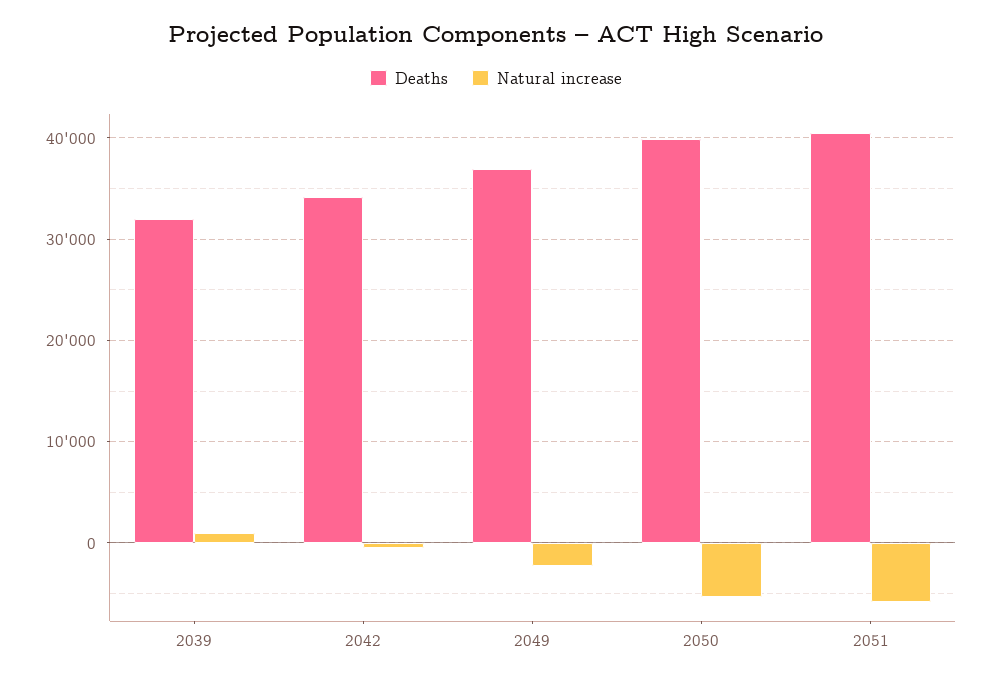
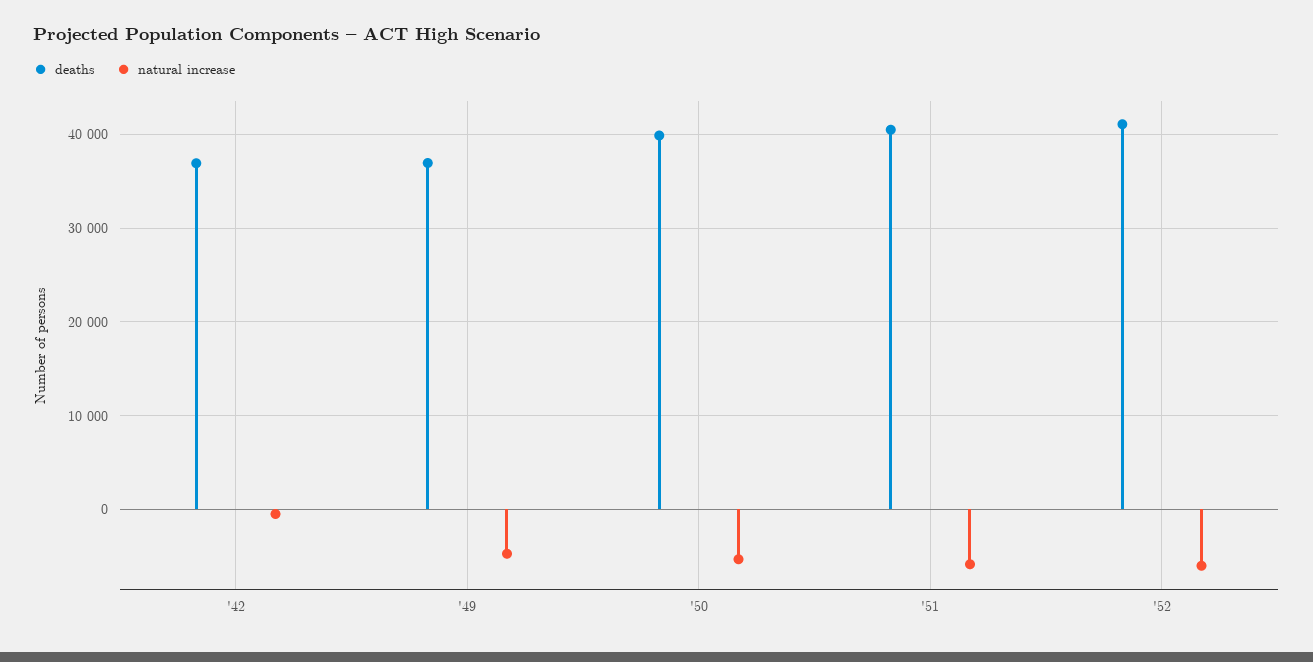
Deaths, 2039: 32000 -> none
Natural increase, 2039: 1000 -> none
Deaths, 2042: 34000 -> 37000
Natural increase, 2049: -2000 -> -5000
Deaths, '52: none -> 41000
Natural increase, '52: none -> -6000

